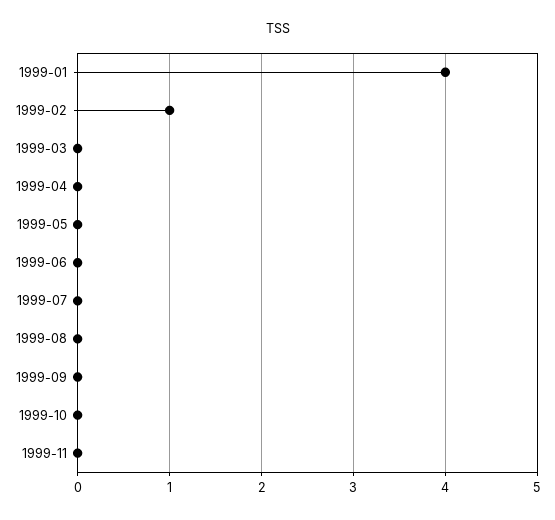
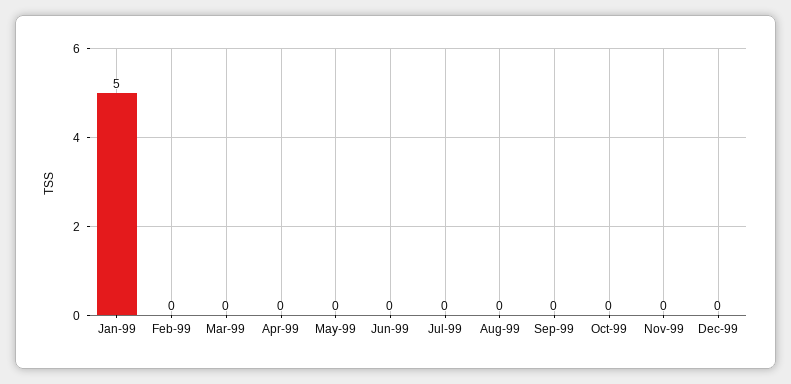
1999-01: 4 -> 5
1999-02: 1 -> 0
Dec-99: none -> 0

